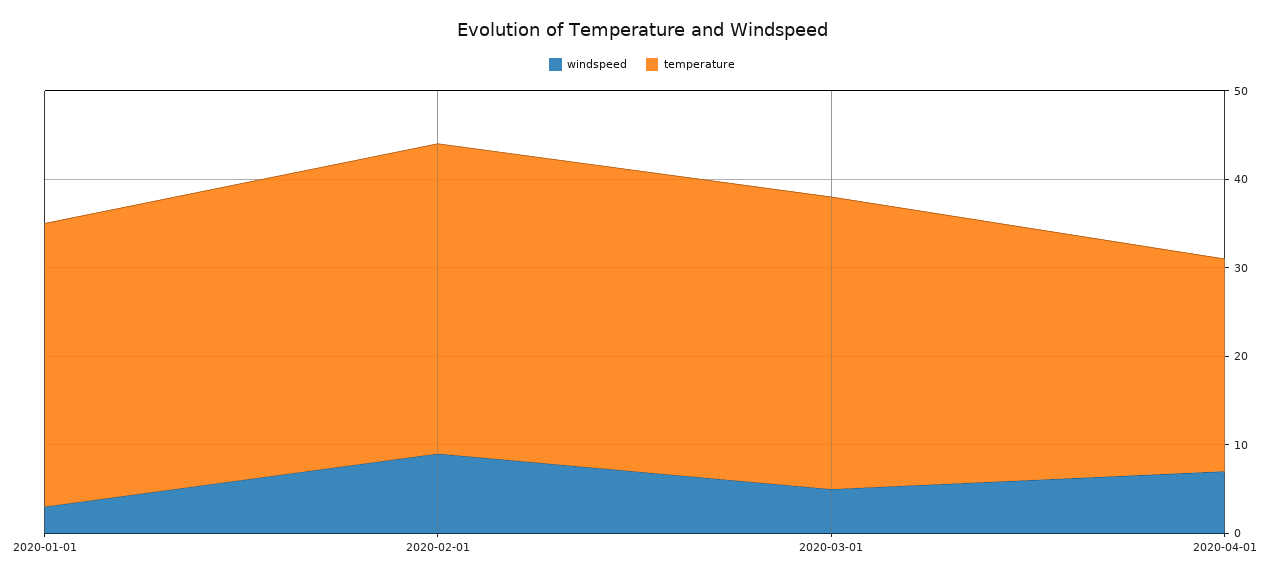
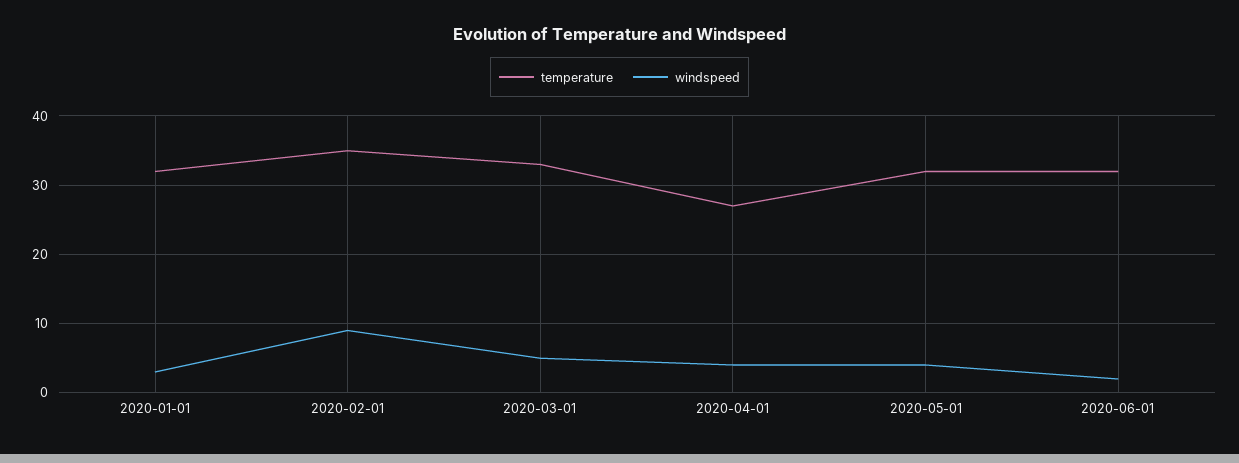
windspeed, 2020-04-01: 7 -> 4
temperature, 2020-04-01: 24 -> 27
temperature, 2020-05-01: none -> 32
windspeed, 2020-05-01: none -> 4
temperature, 2020-06-01: none -> 32
windspeed, 2020-06-01: none -> 2

